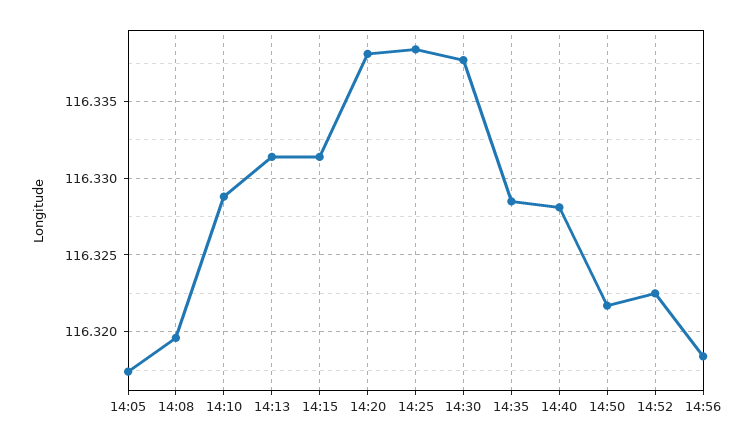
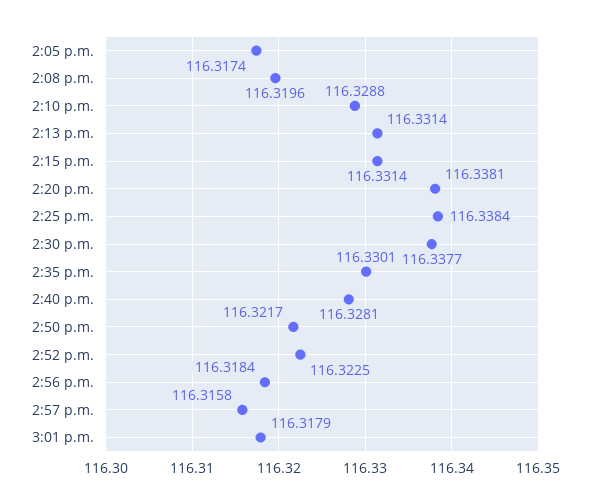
14:35: 116.3285 -> 116.3301
2:57 p.m.: none -> 116.3158
3:01 p.m.: none -> 116.3179

